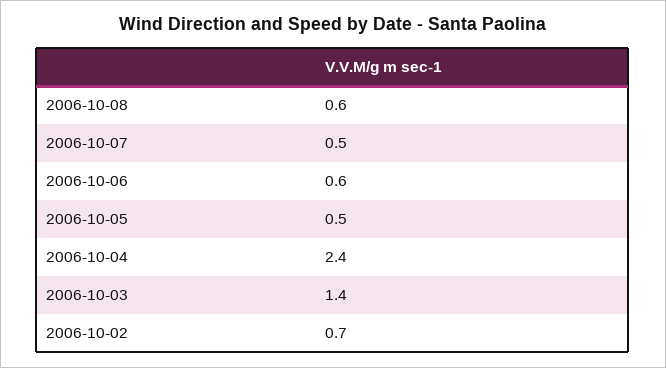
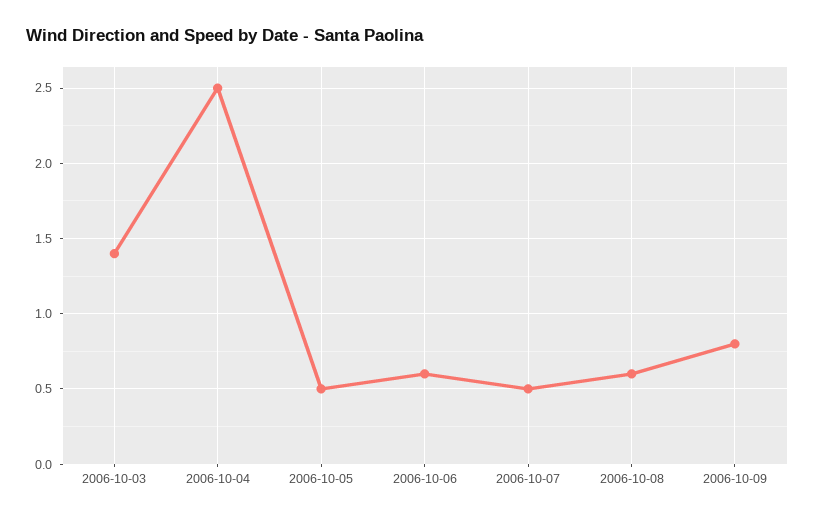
2006-10-04: 2.4 -> 2.5
2006-10-02: 0.7 -> none
2006-10-09: none -> 0.8

